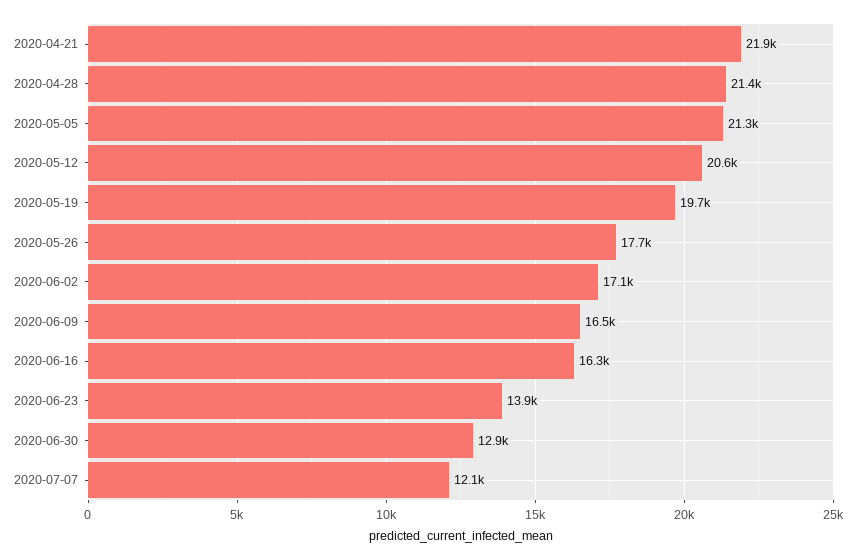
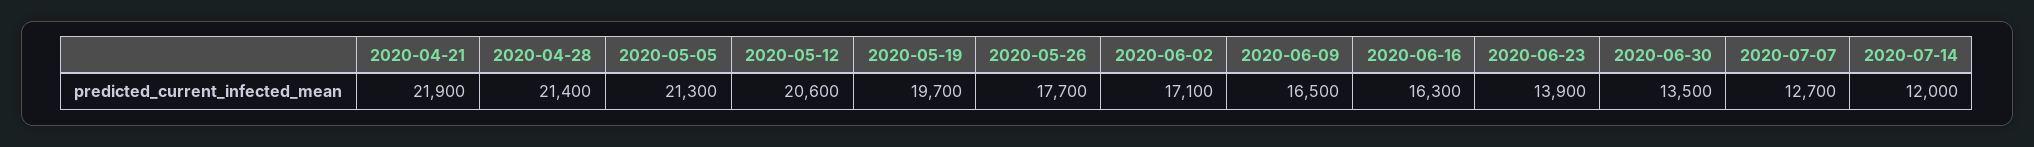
2020-06-30: 12900 -> 13500
2020-07-07: 12100 -> 12700
2020-07-14: none -> 12000

